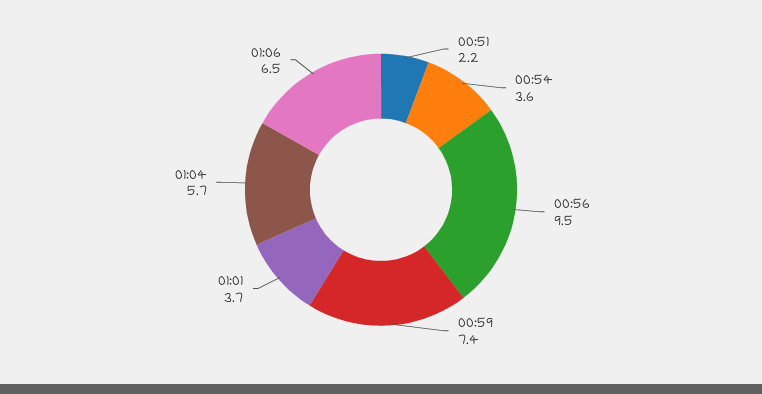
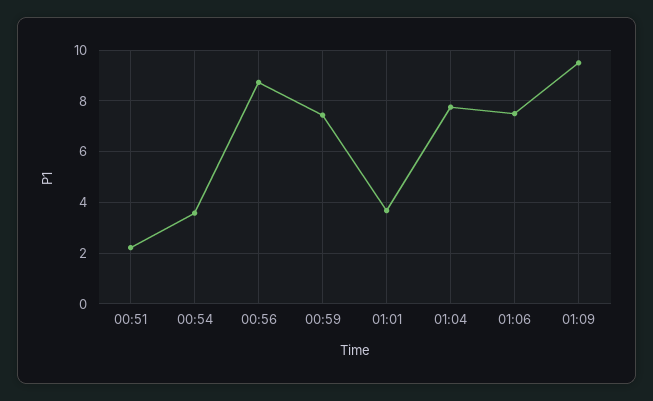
00:56: 9.5 -> 8.75
01:04: 5.7 -> 7.75
01:06: 6.5 -> 7.5
01:09: none -> 9.5

